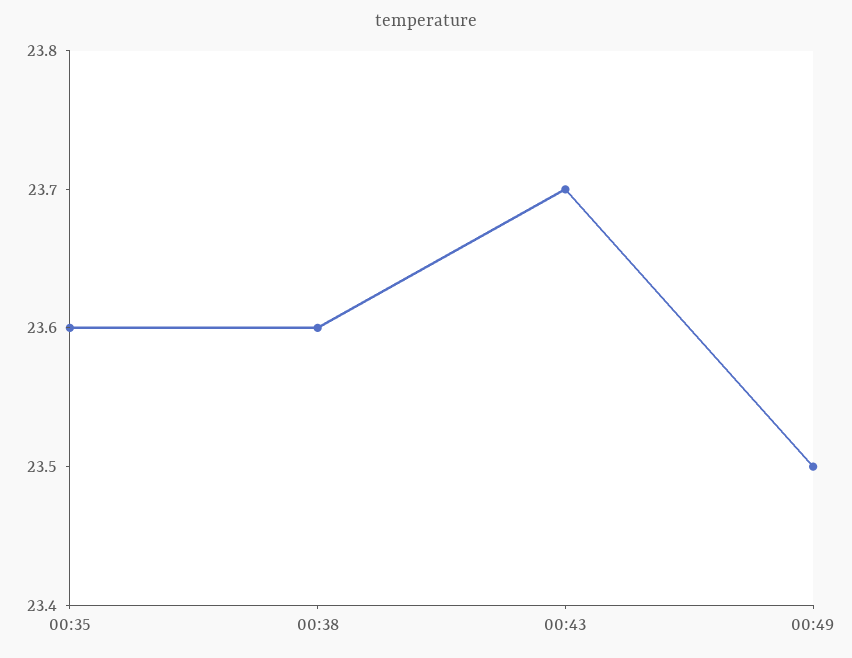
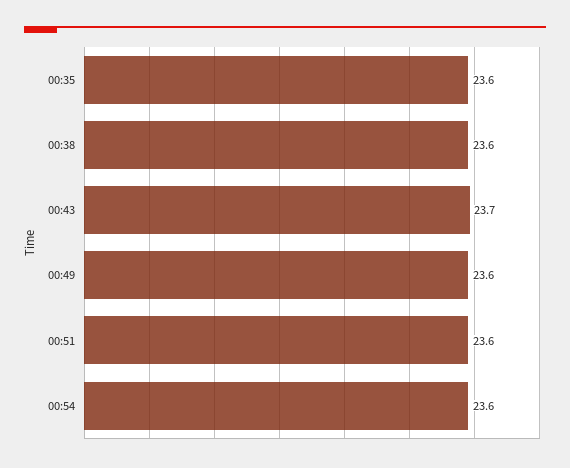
00:49: 23.5 -> 23.6
00:51: none -> 23.6
00:54: none -> 23.6

